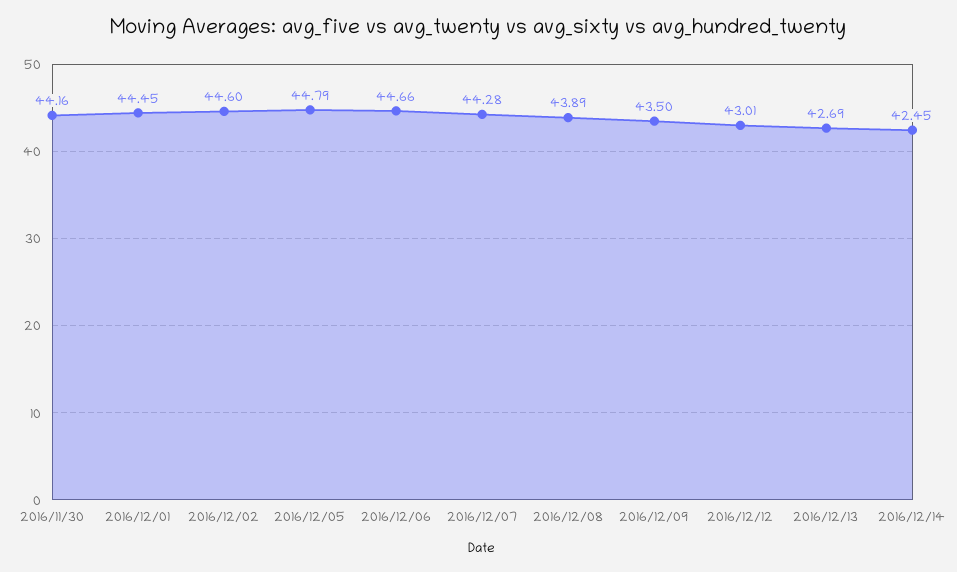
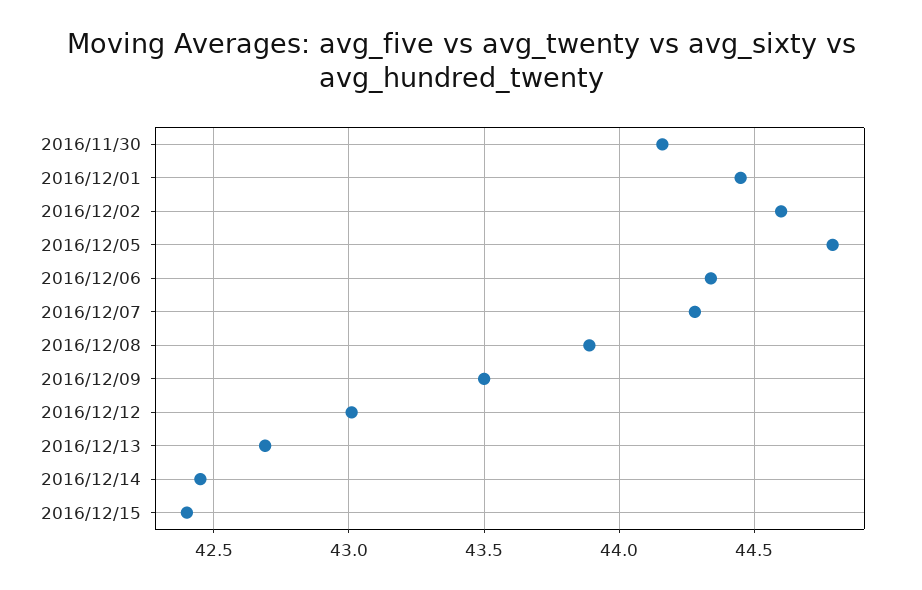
2016/12/06: 44.66 -> 44.35
2016/12/15: none -> 42.4

